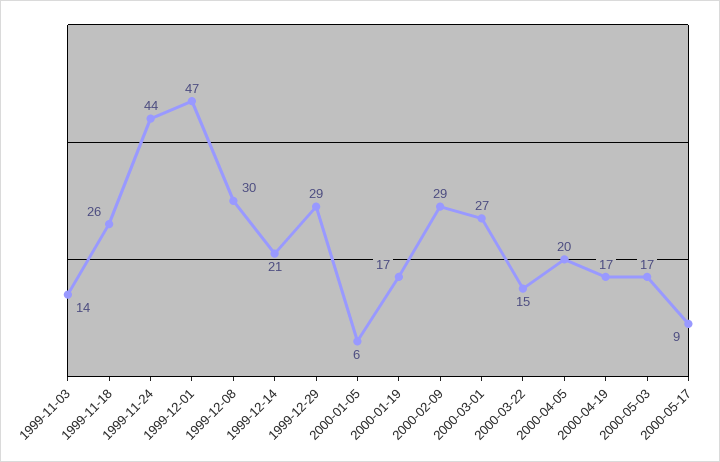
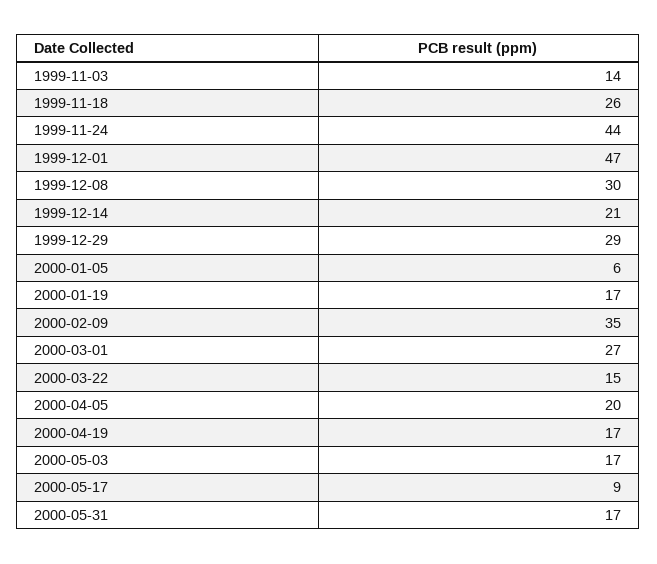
2000-02-09: 29 -> 35
2000-05-31: none -> 17

